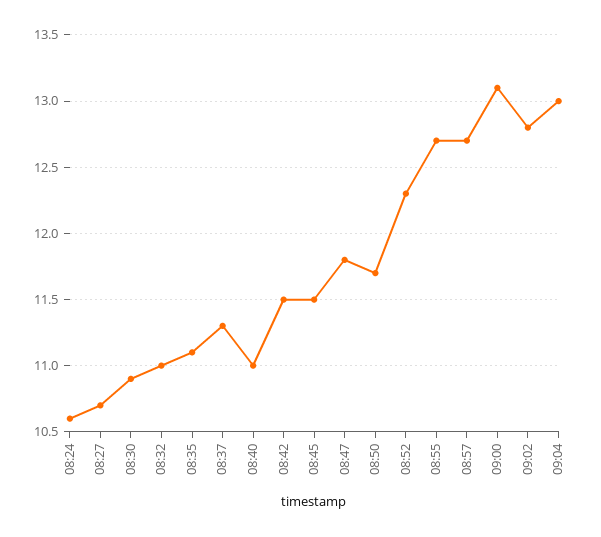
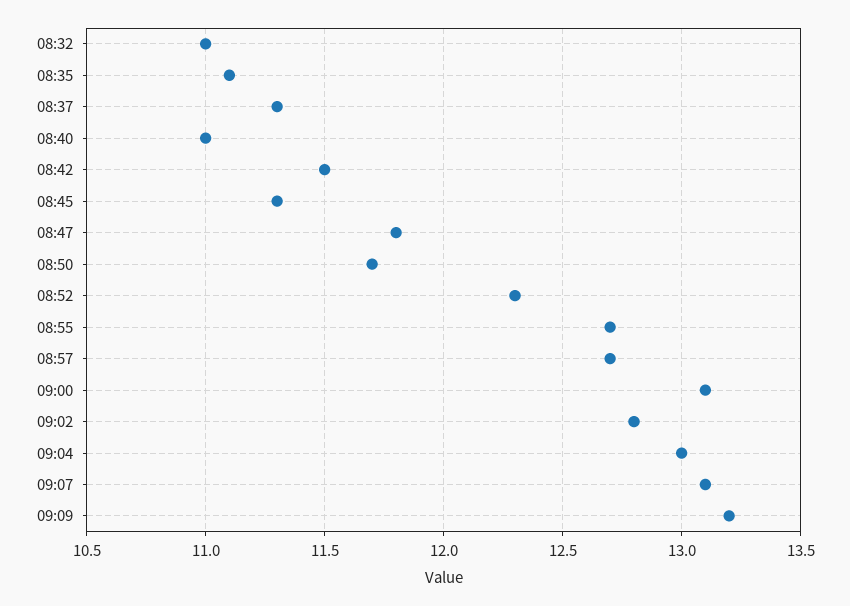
08:24: 10.6 -> none
08:27: 10.7 -> none
08:30: 10.9 -> none
08:45: 11.5 -> 11.3
09:07: none -> 13.1
09:09: none -> 13.2

